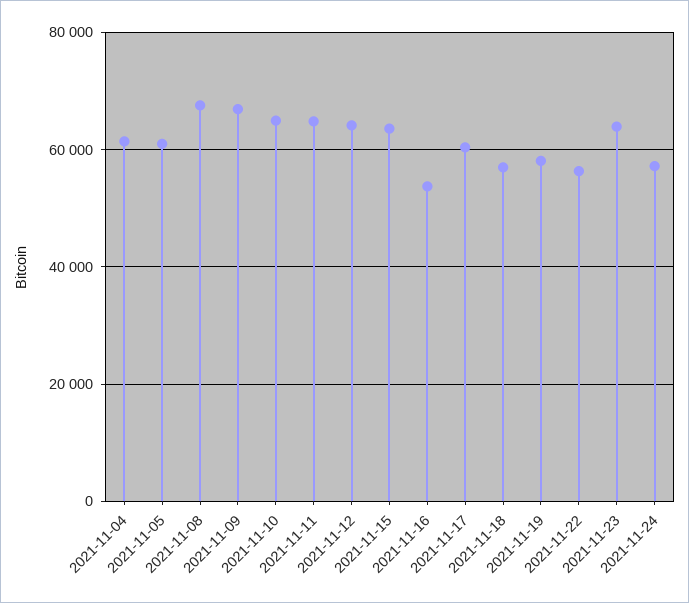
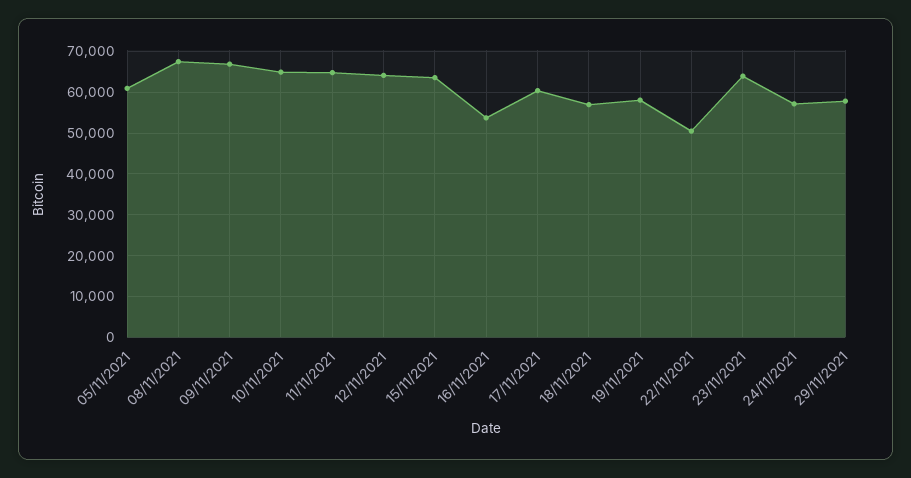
2021-11-04: 62000 -> none
2021-11-22: 56000 -> 50000
29/11/2021: none -> 58000

